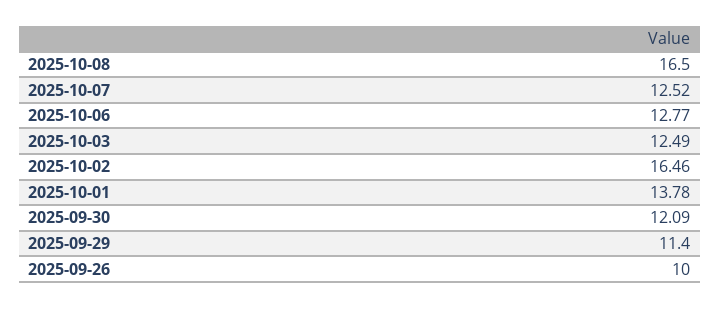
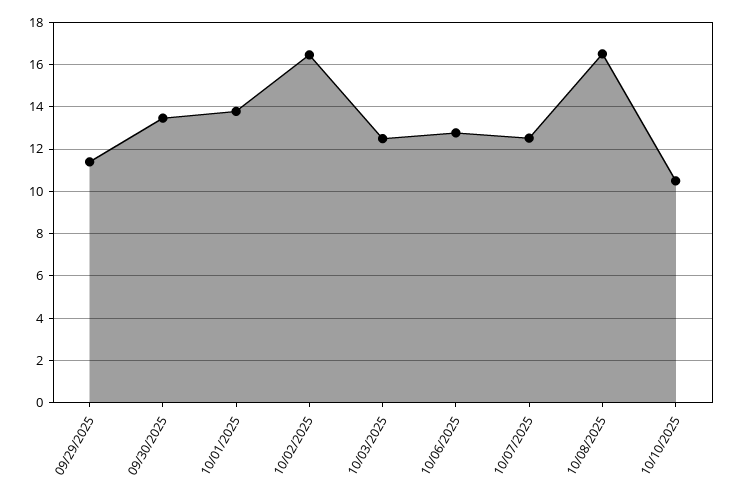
2025-09-30: 12.09 -> 13.5
2025-09-26: 10 -> none
10/10/2025: none -> 10.5

